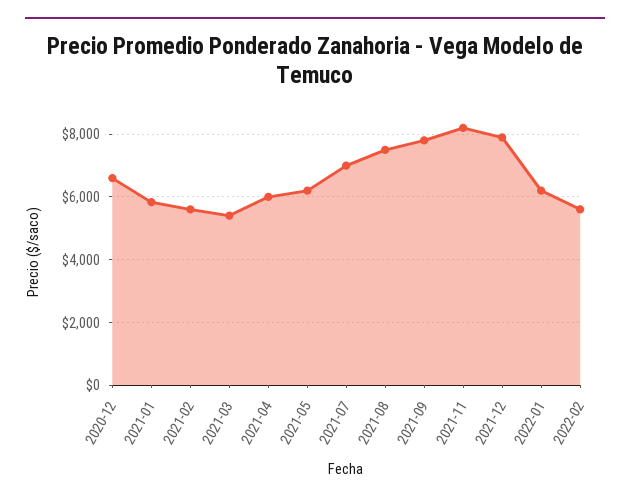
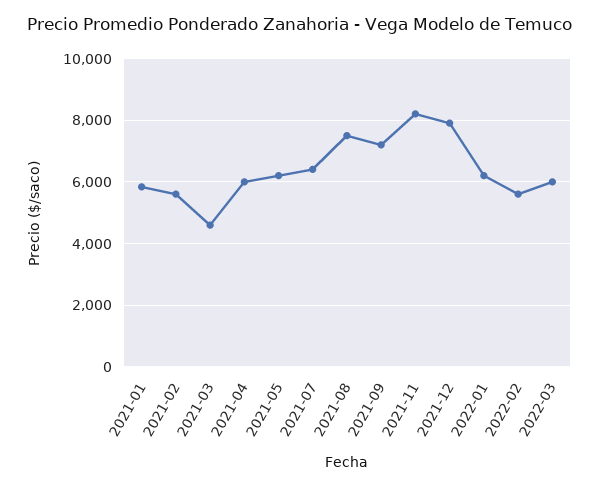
2020-12: 6600 -> none
2021-03: 5400 -> 4600
2021-07: 7000 -> 6400
2021-09: 7800 -> 7200
2022-03: none -> 6000

